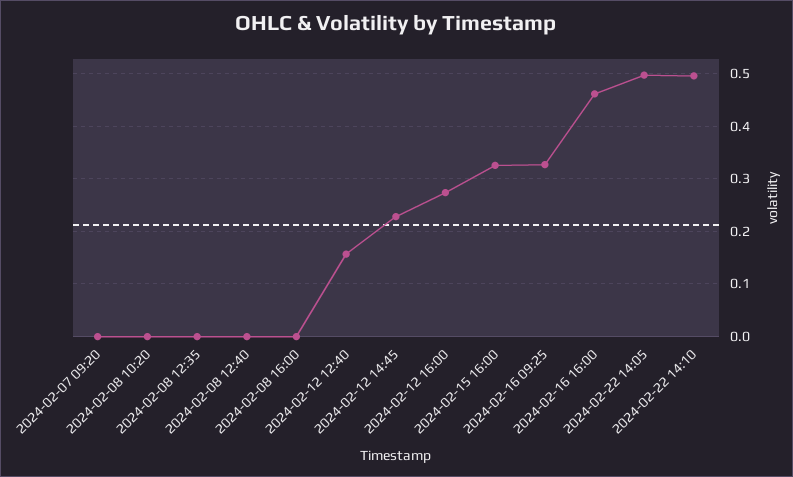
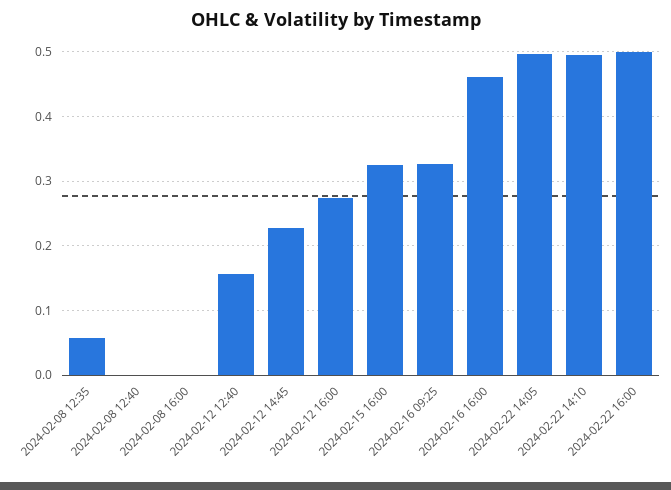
2024-02-07 09:20: 0 -> none
2024-02-08 10:20: 0 -> none
2024-02-08 12:35: 0 -> 0.06
2024-02-22 16:00: none -> 0.5

